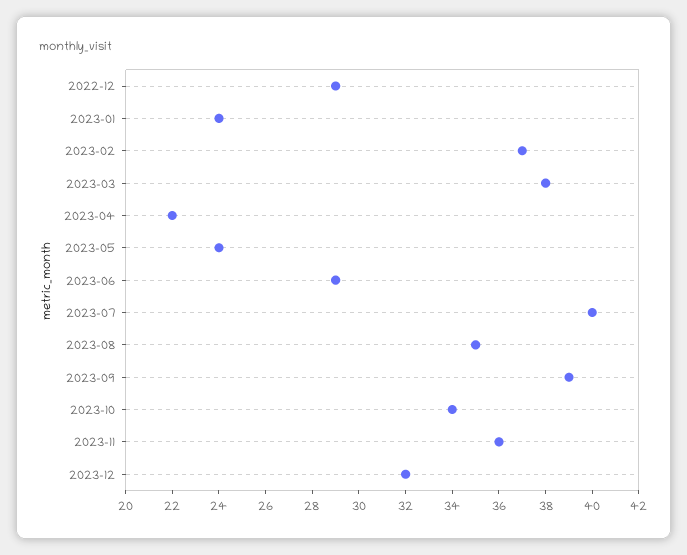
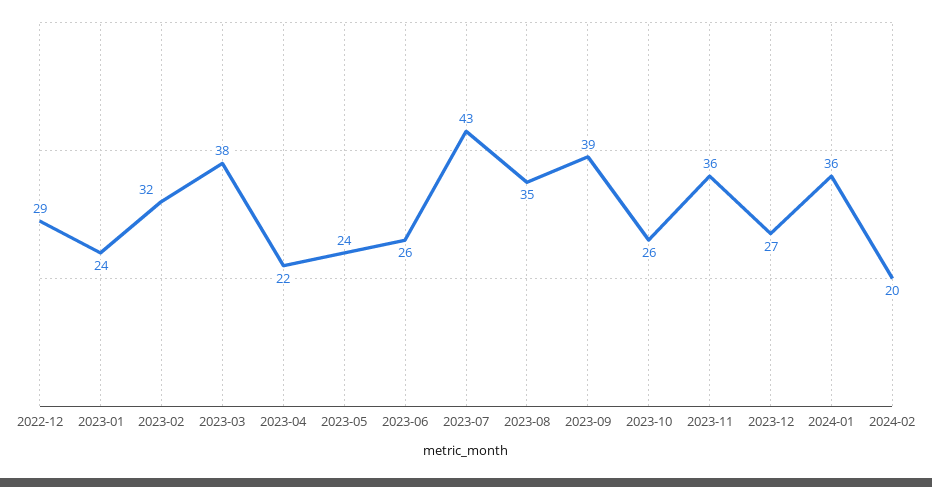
2023-02: 37 -> 32
2023-06: 29 -> 26
2023-07: 40 -> 43
2023-10: 34 -> 26
2023-12: 32 -> 27
2024-01: none -> 36
2024-02: none -> 20

